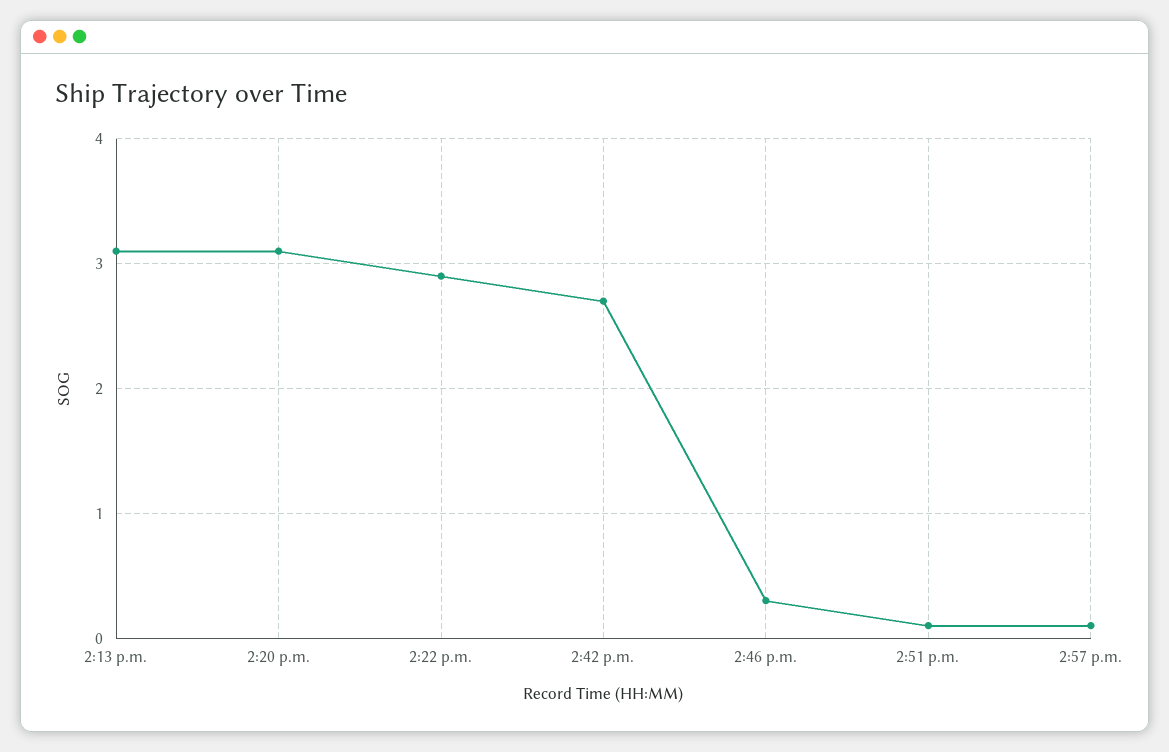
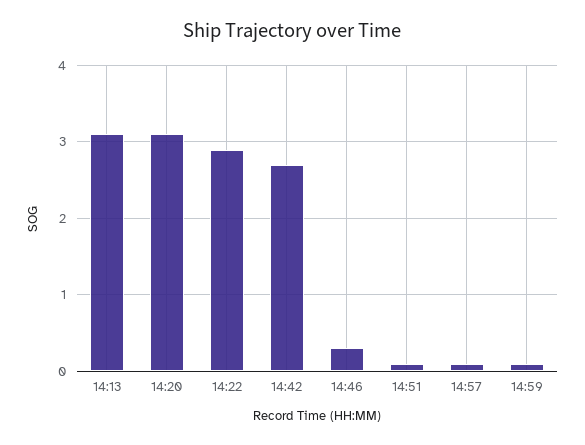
14:59: none -> 0.1

